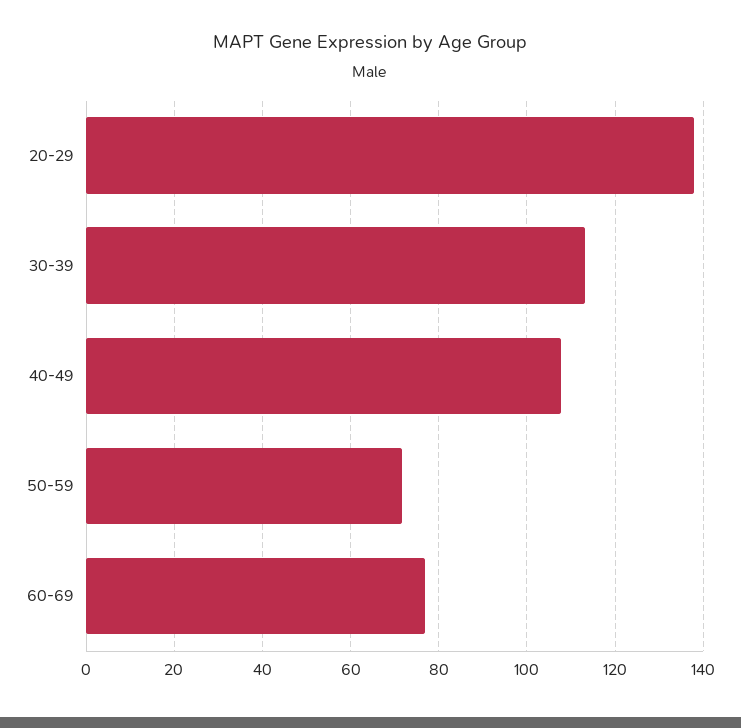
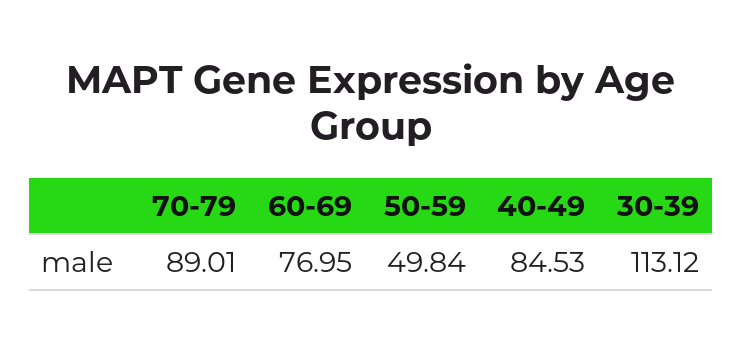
20-29: 138 -> none
40-49: 108 -> 84.53
50-59: 72 -> 49.84
70-79: none -> 89.01

